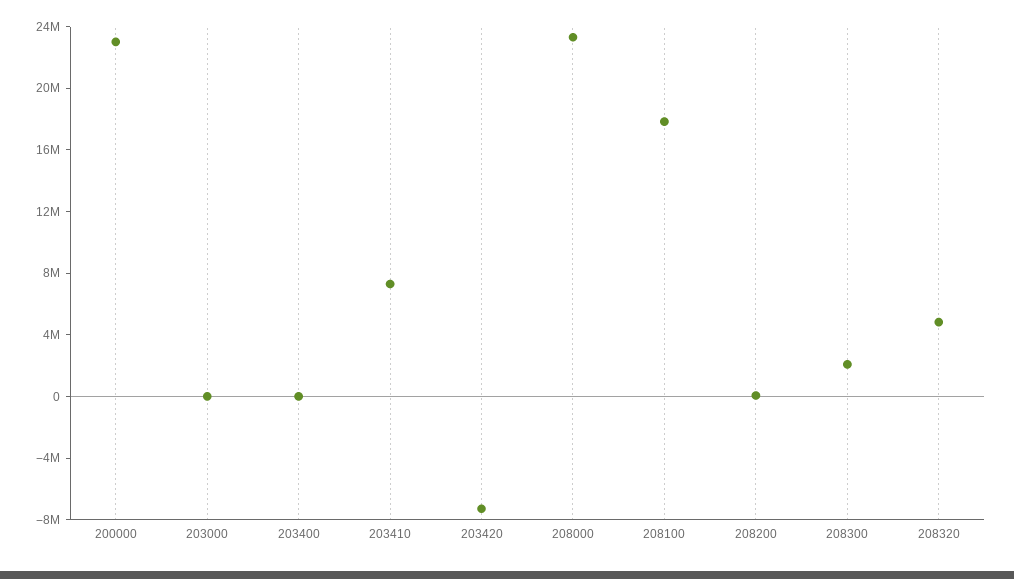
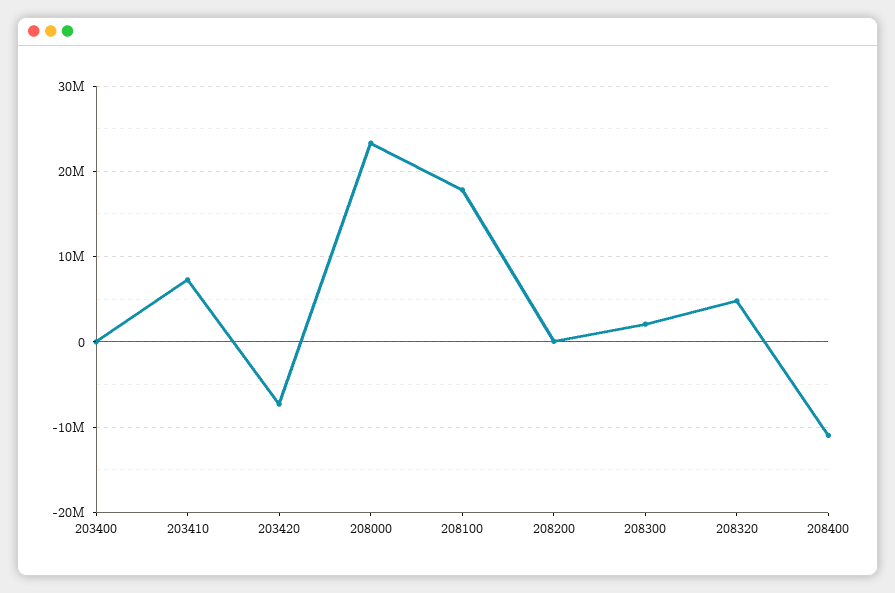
200000: 23000000 -> none
203000: 0 -> none
208400: none -> -11000000

